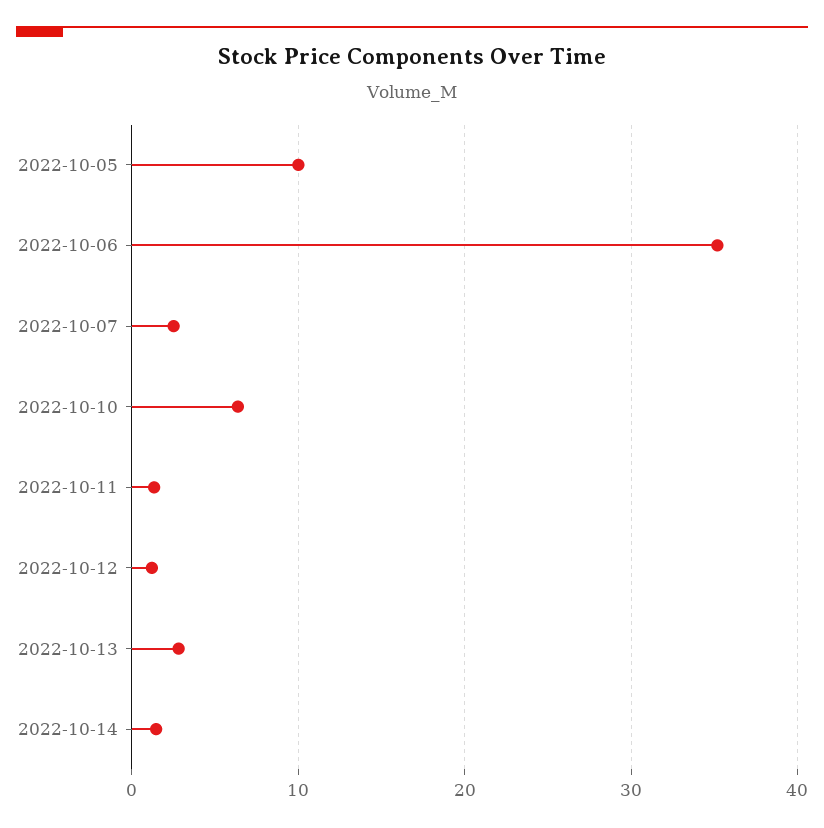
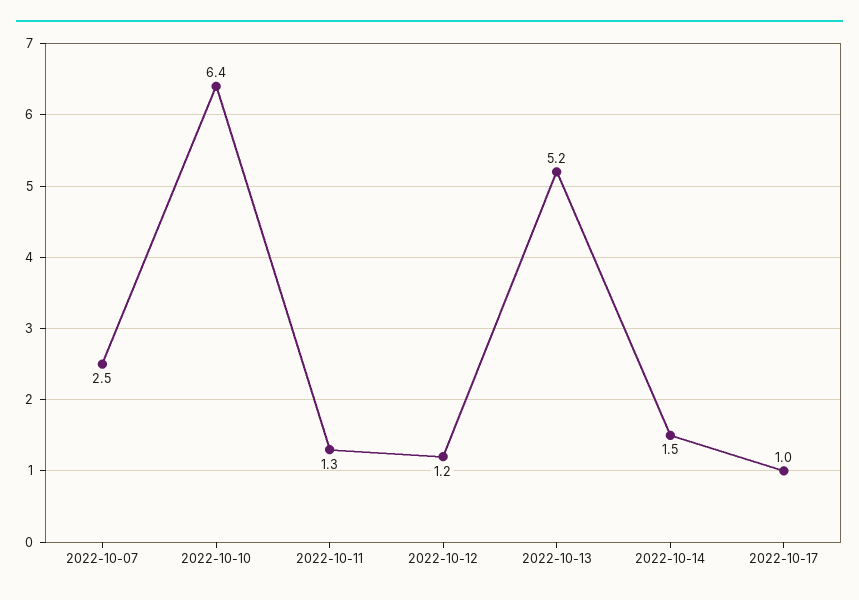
2022-10-05: 10 -> none
2022-10-06: 35 -> none
2022-10-13: 3 -> 5.2
2022-10-17: none -> 1

